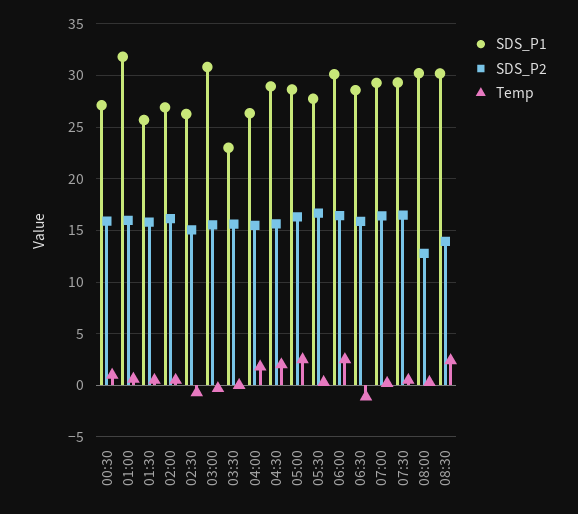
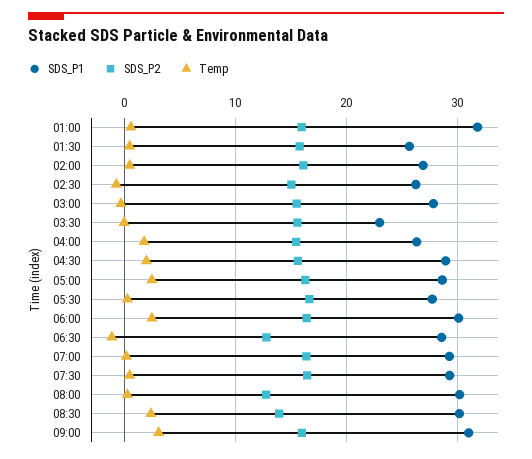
SDS_P1, 00:30: 27 -> none
SDS_P2, 00:30: 16 -> none
Temp, 00:30: 1 -> none
SDS_P1, 03:00: 31 -> 28
SDS_P2, 06:30: 16 -> 13
SDS_P1, 09:00: none -> 31
SDS_P2, 09:00: none -> 16
Temp, 09:00: none -> 3

